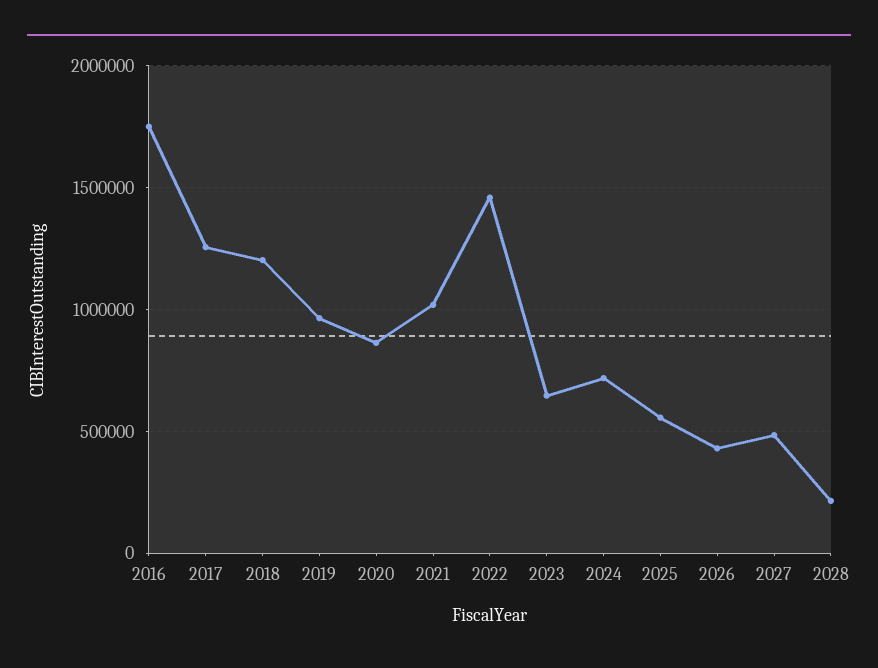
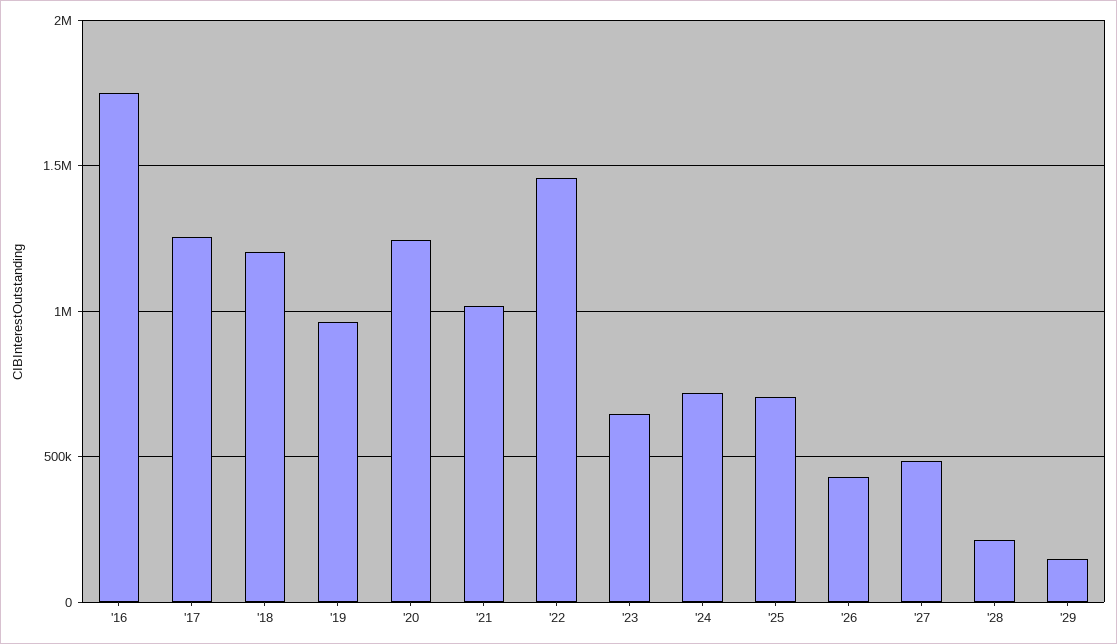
2020: 850000 -> 1250000
2025: 550000 -> 700000
'29: none -> 150000

